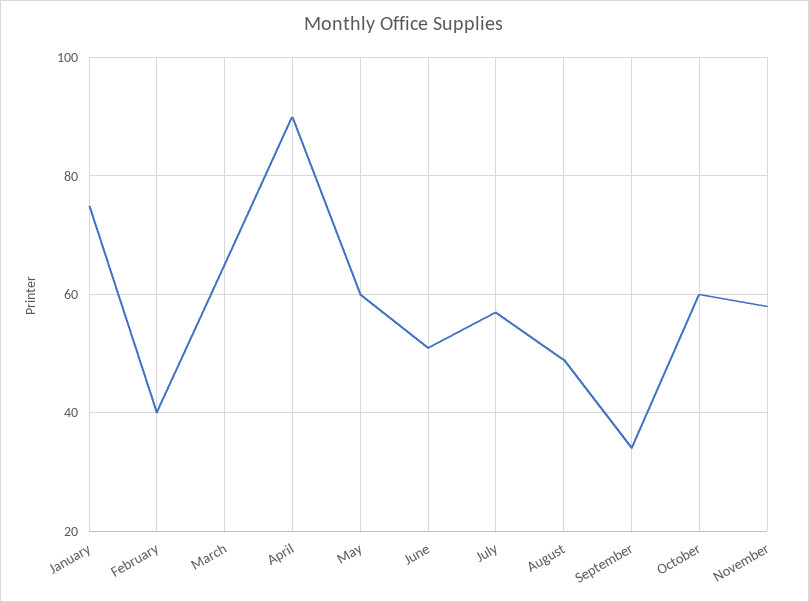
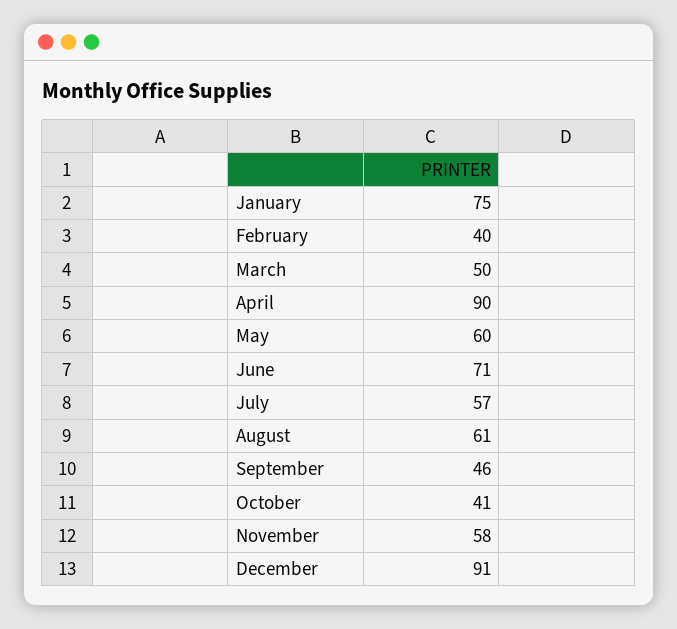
March: 65 -> 50
June: 50 -> 71
August: 50 -> 61
September: 35 -> 46
October: 60 -> 41
December: none -> 91

